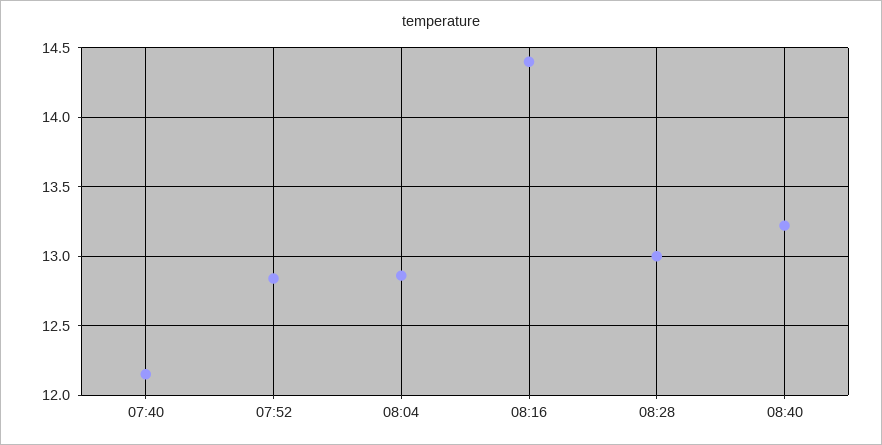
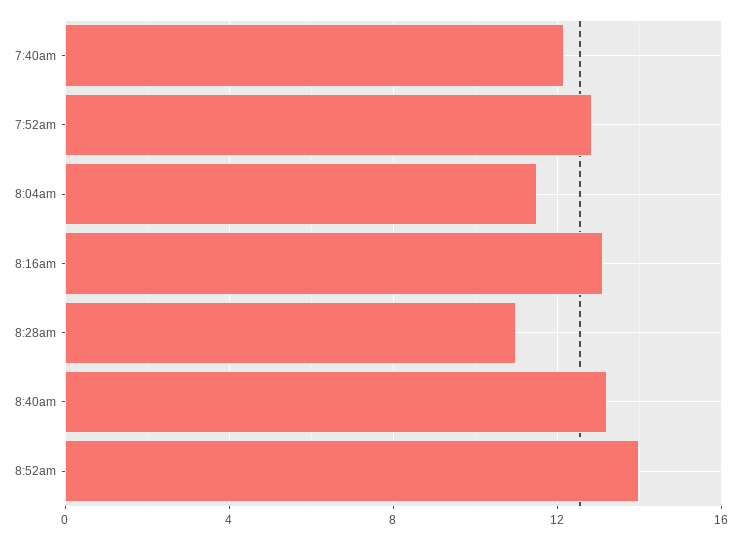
08:04: 12.85 -> 11.5
08:16: 14.4 -> 13
08:28: 13 -> 11
8:52am: none -> 14

